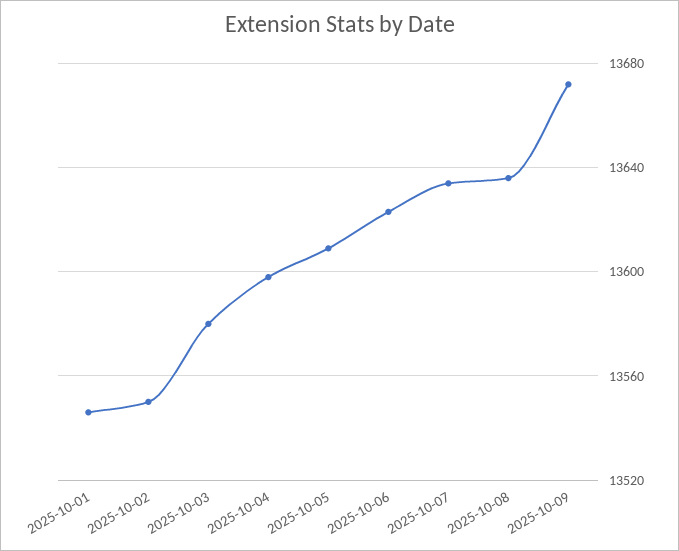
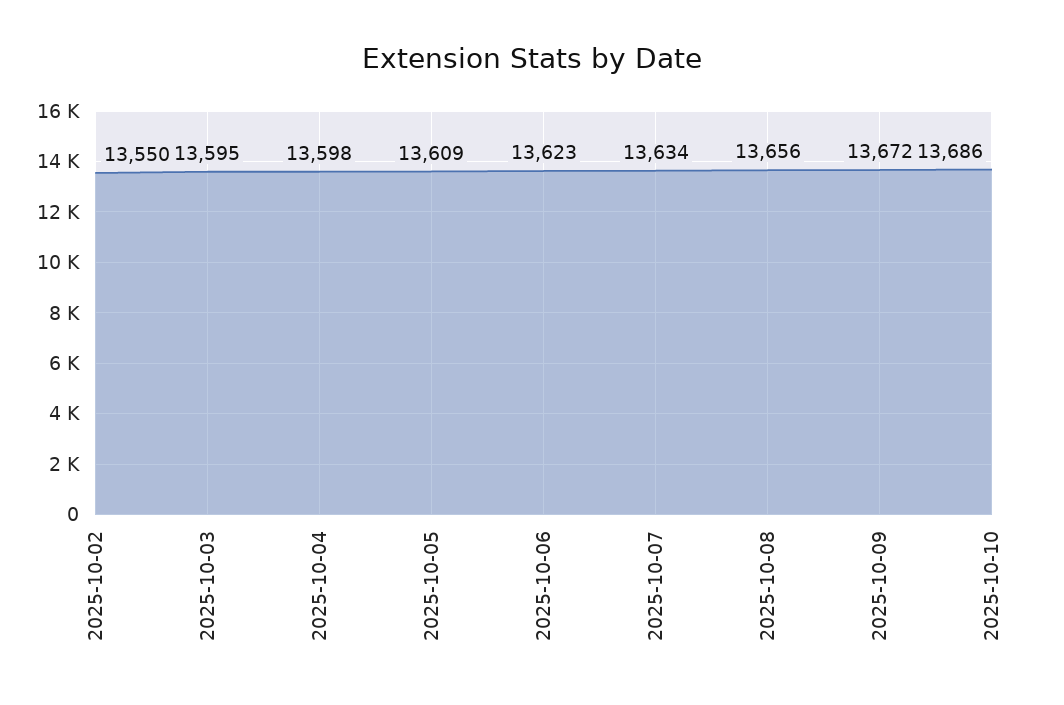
2025-10-01: 13545 -> none
2025-10-03: 13580 -> 13595
2025-10-08: 13635 -> 13656
2025-10-10: none -> 13686

